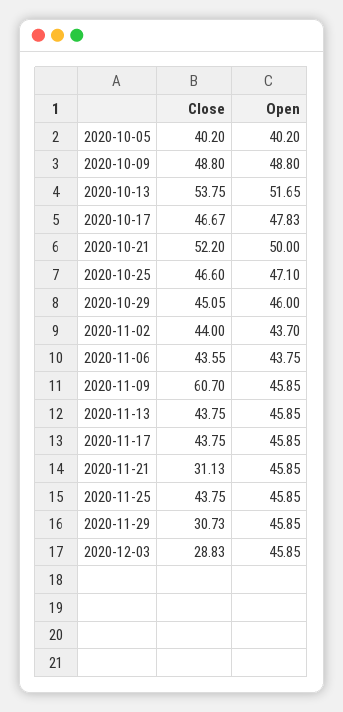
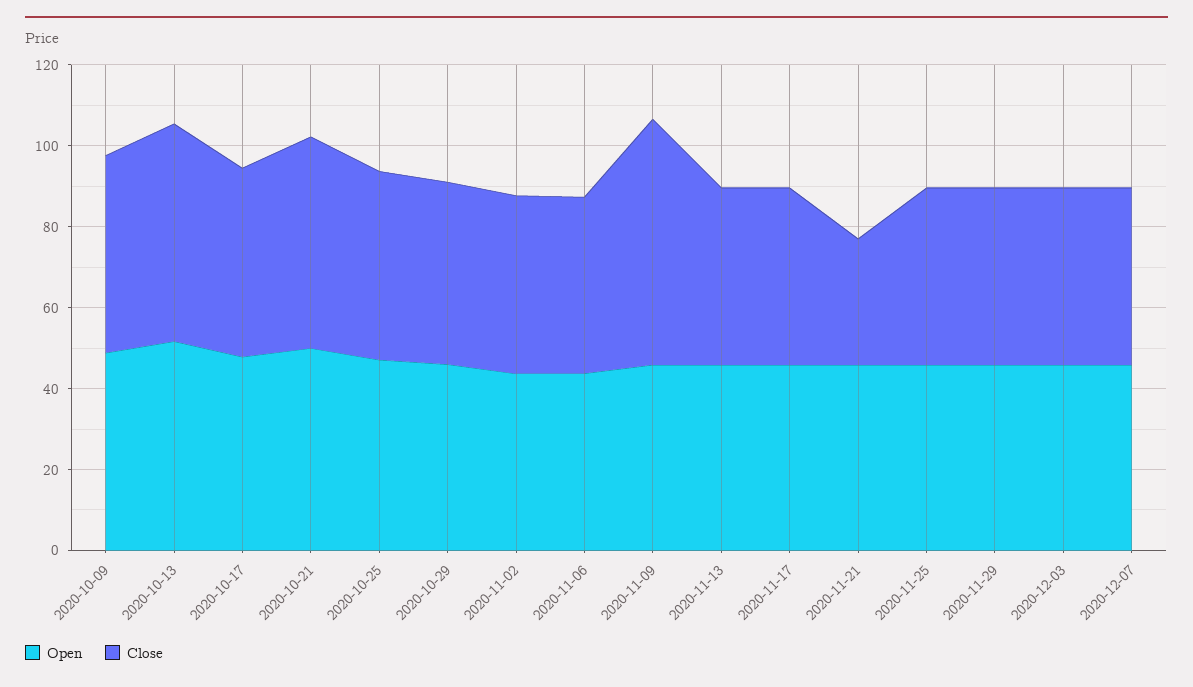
Close, 2020-10-05: 40.2 -> none
Open, 2020-10-05: 40.2 -> none
Close, 2020-11-29: 30.73 -> 45
Close, 2020-12-03: 28.83 -> 45
Open, 2020-12-07: none -> 45
Close, 2020-12-07: none -> 45

